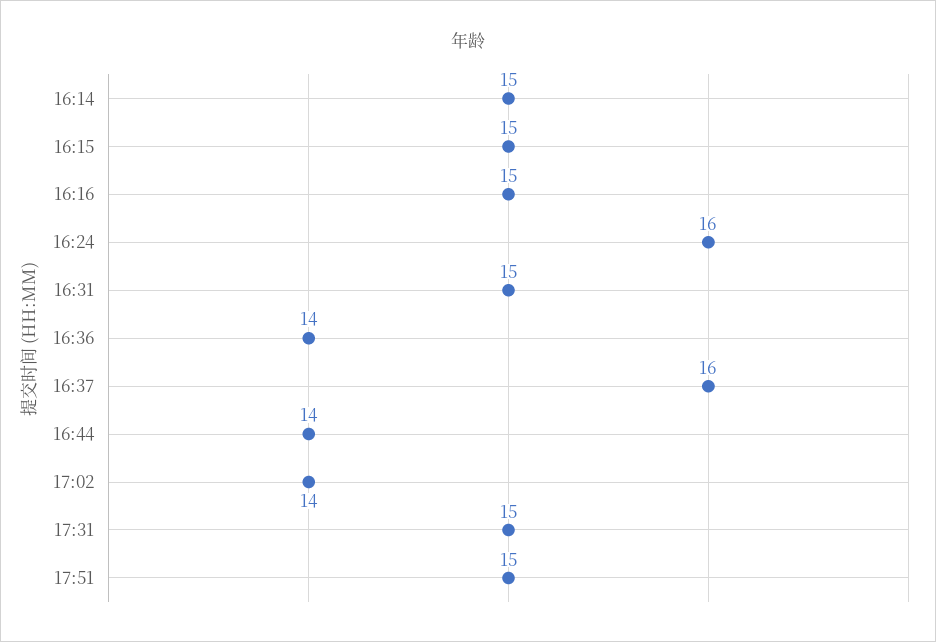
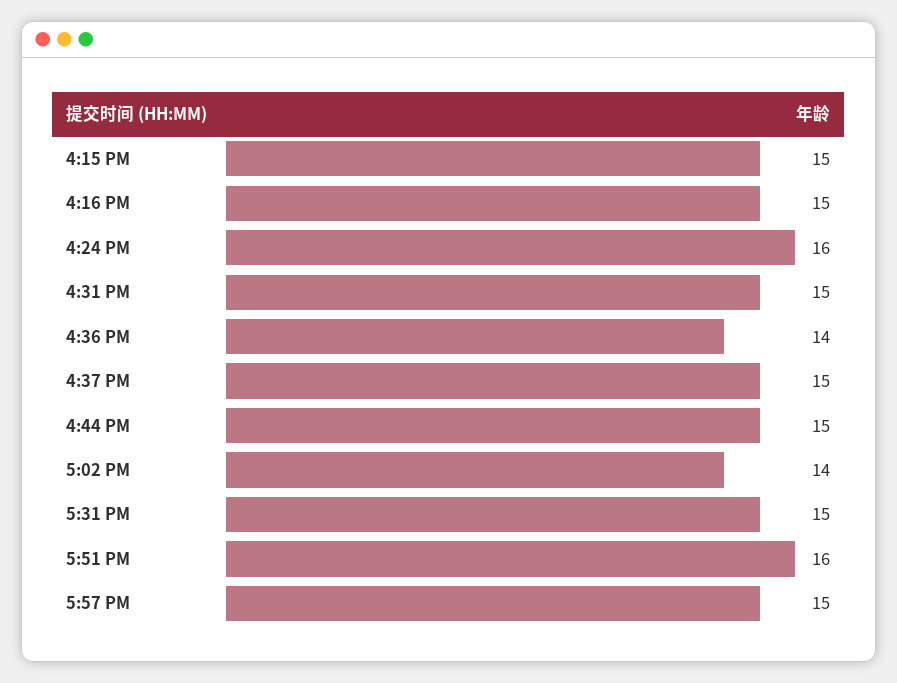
16:14: 15 -> none
16:37: 16 -> 15
16:44: 14 -> 15
17:51: 15 -> 16
5:57 PM: none -> 15

